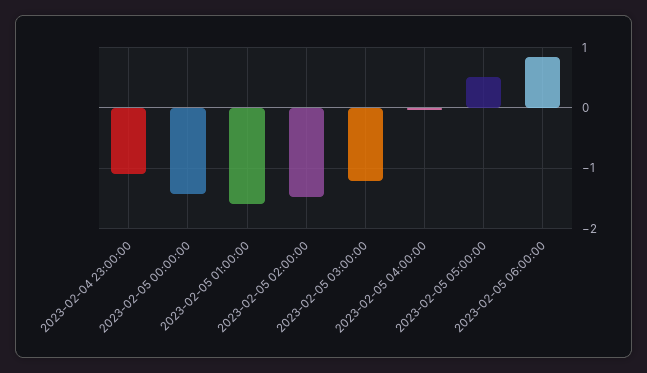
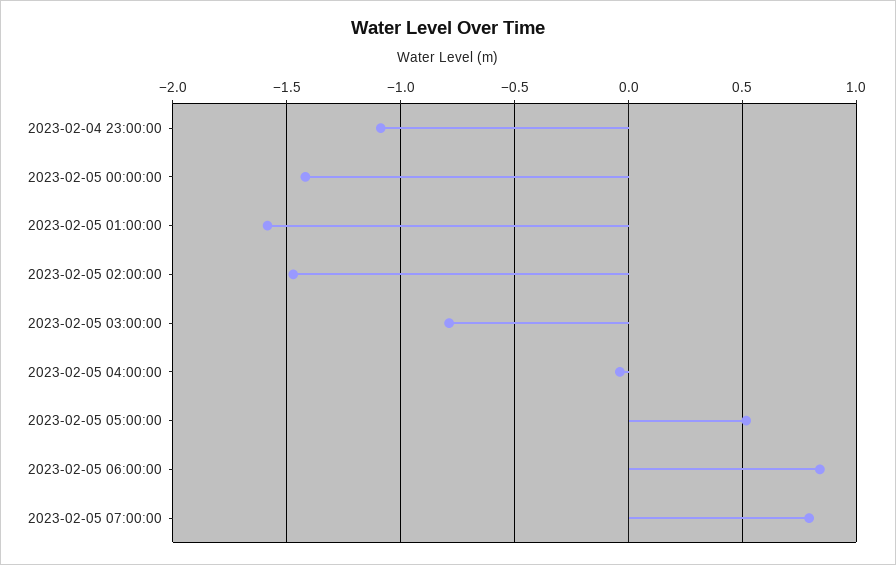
2023-02-05 03:00:00: -1.2 -> -0.8
2023-02-05 07:00:00: none -> 0.8

